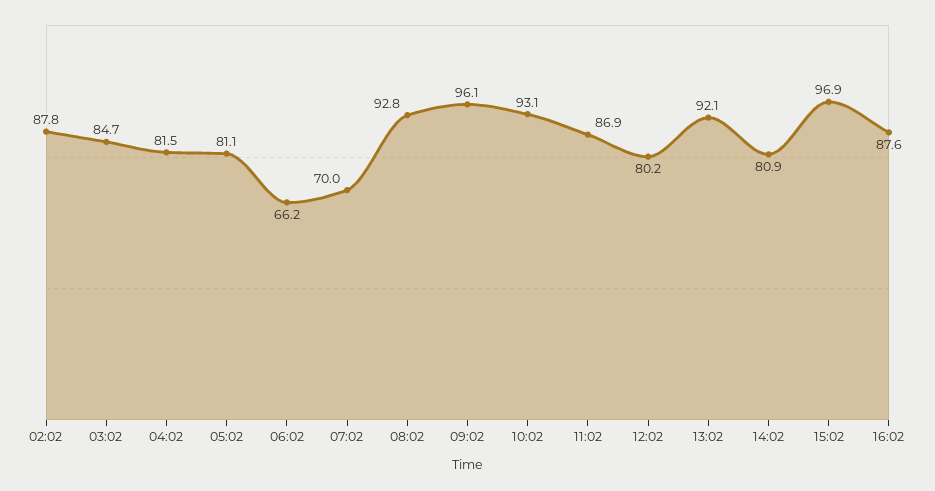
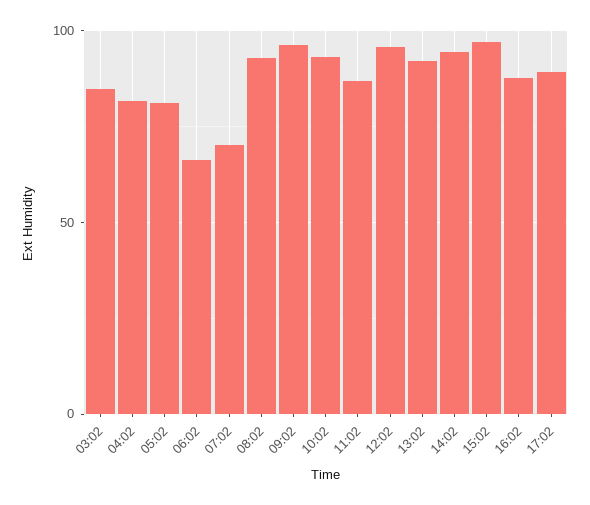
02:02: 87.8 -> none
12:02: 80.2 -> 95
14:02: 80.9 -> 95
17:02: none -> 90

